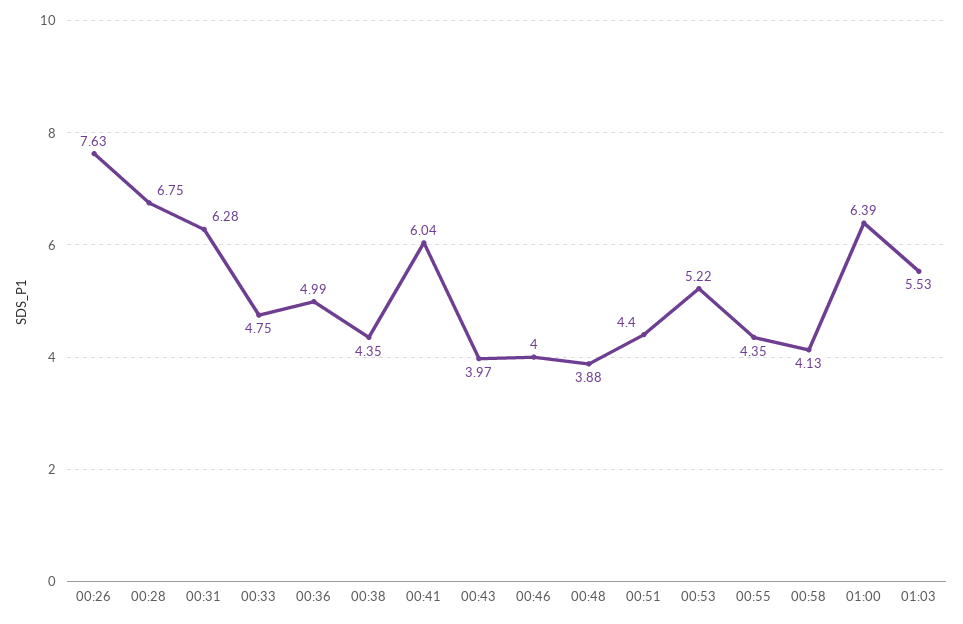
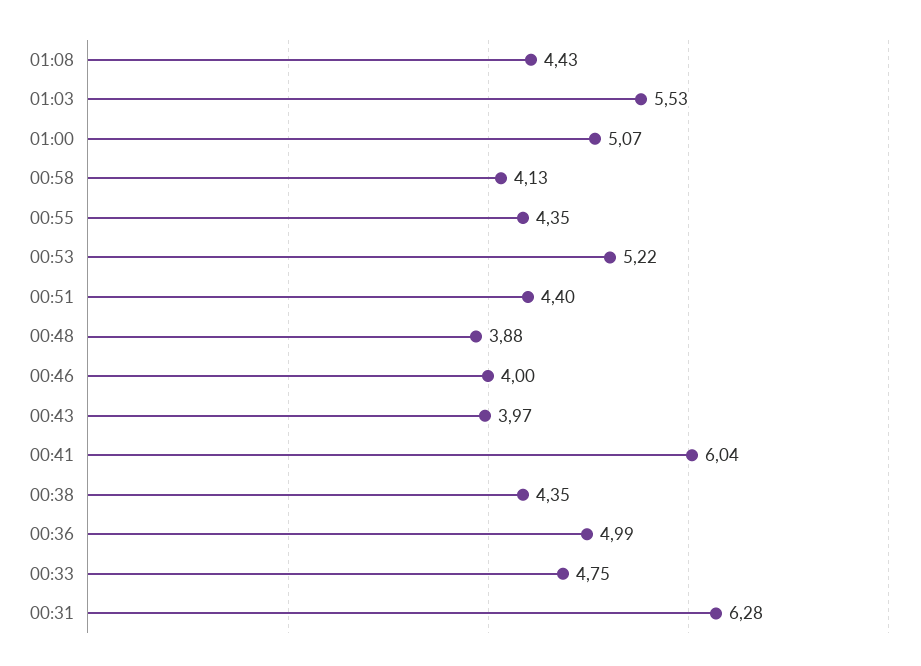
00:26: 7.63 -> none
00:28: 6.75 -> none
01:00: 6.39 -> 5.07
01:08: none -> 4.43

